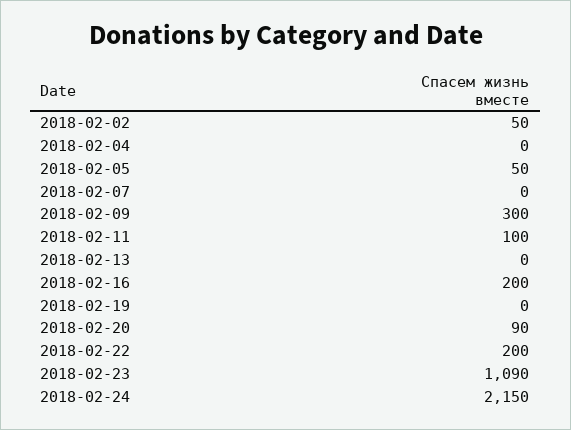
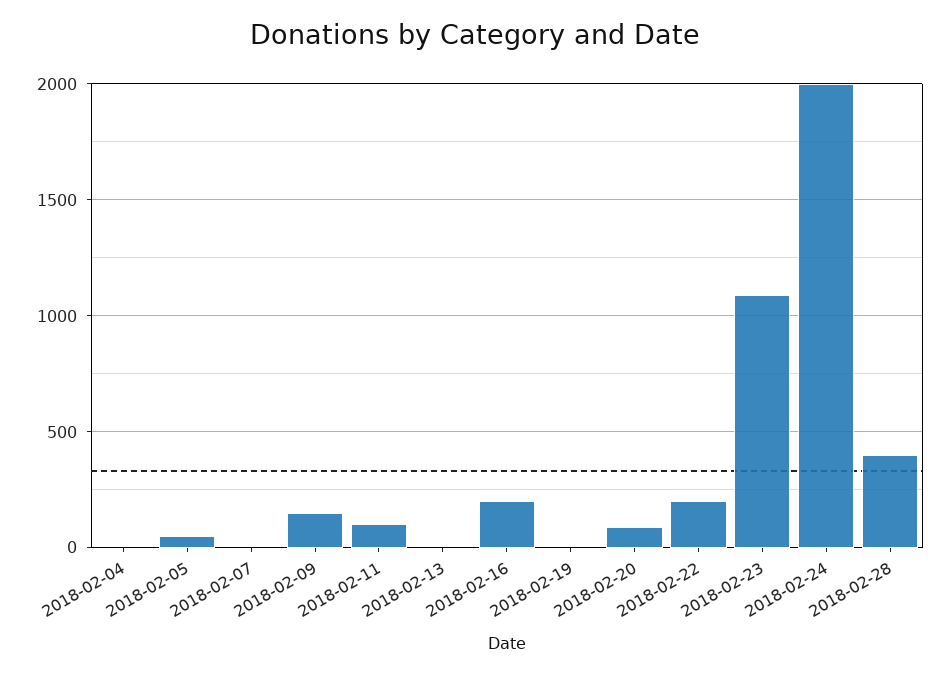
2018-02-02: 50 -> none
2018-02-09: 300 -> 150
2018-02-24: 2150 -> 2000
2018-02-28: none -> 400

